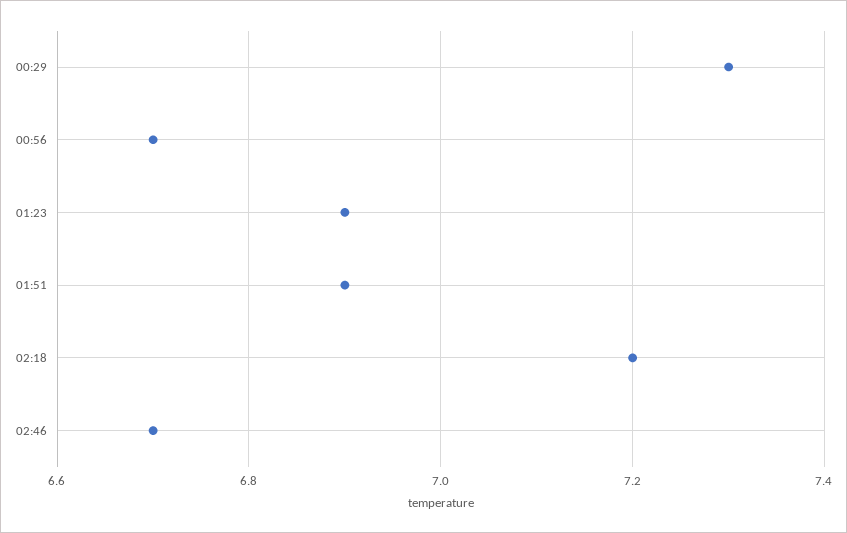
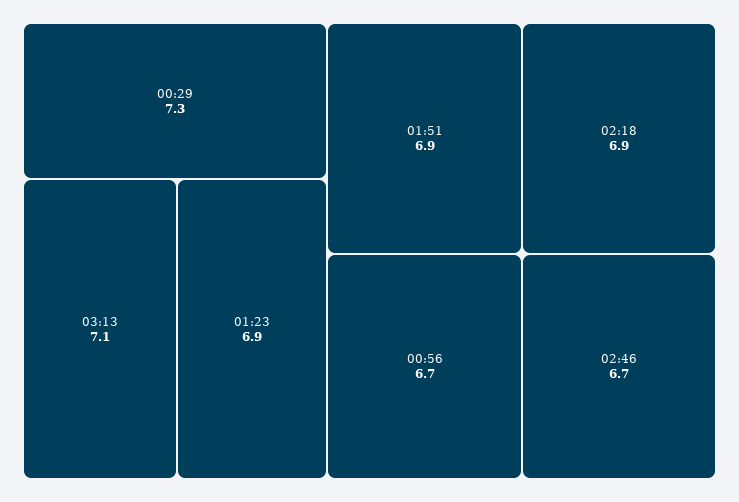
02:18: 7.2 -> 6.9
03:13: none -> 7.1

